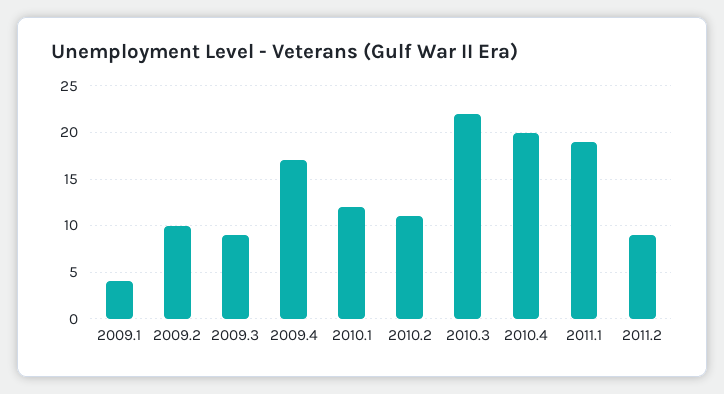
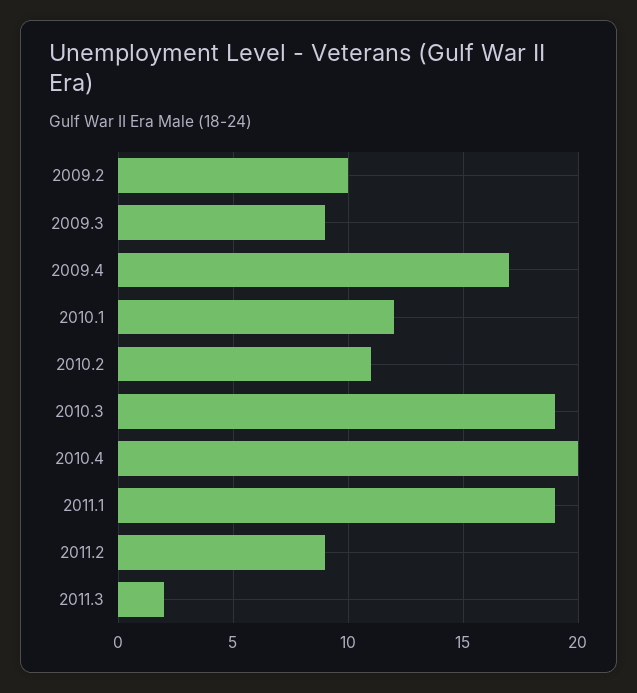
2009.1: 4 -> none
2010.3: 22 -> 19
2011.3: none -> 2

